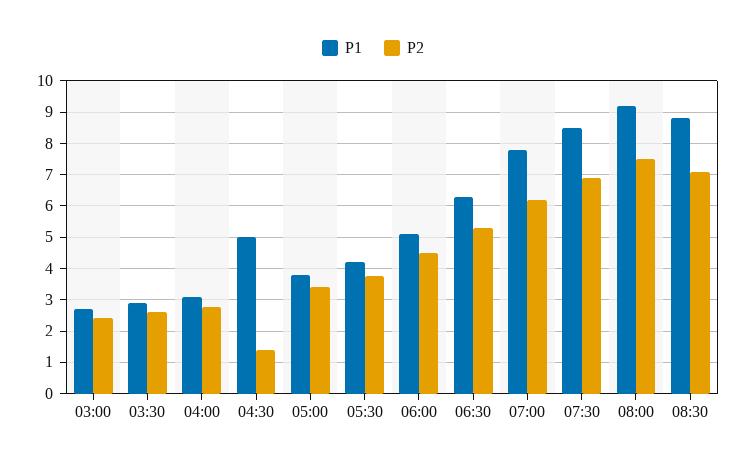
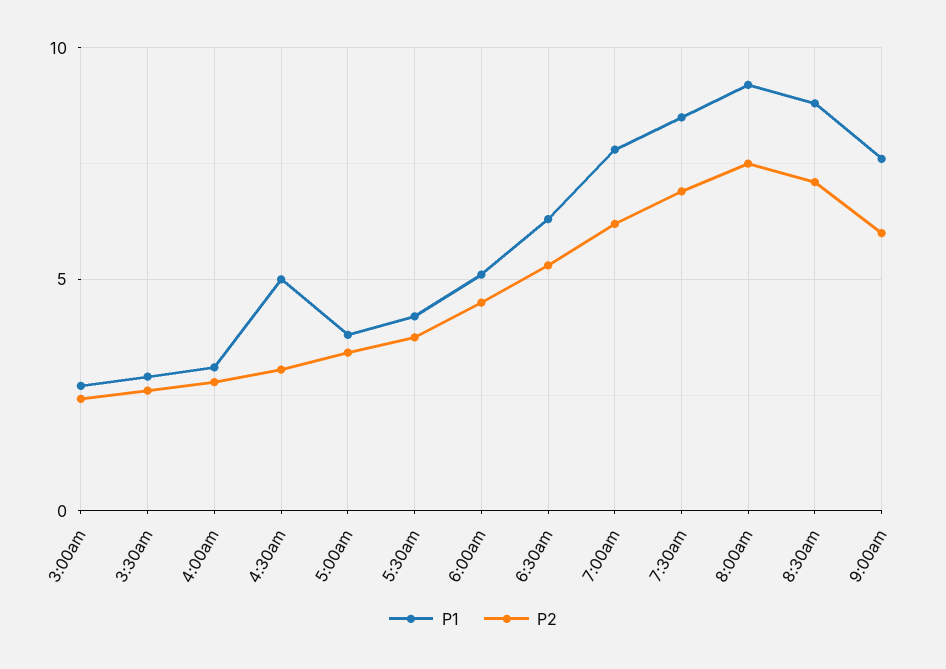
P2, 04:30: 1.4 -> 3
P1, 9:00am: none -> 7.5
P2, 9:00am: none -> 6

